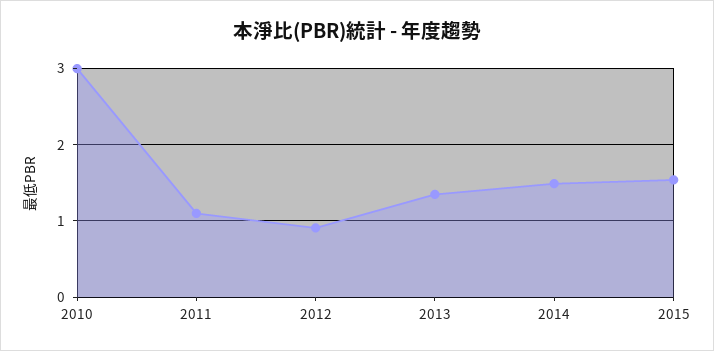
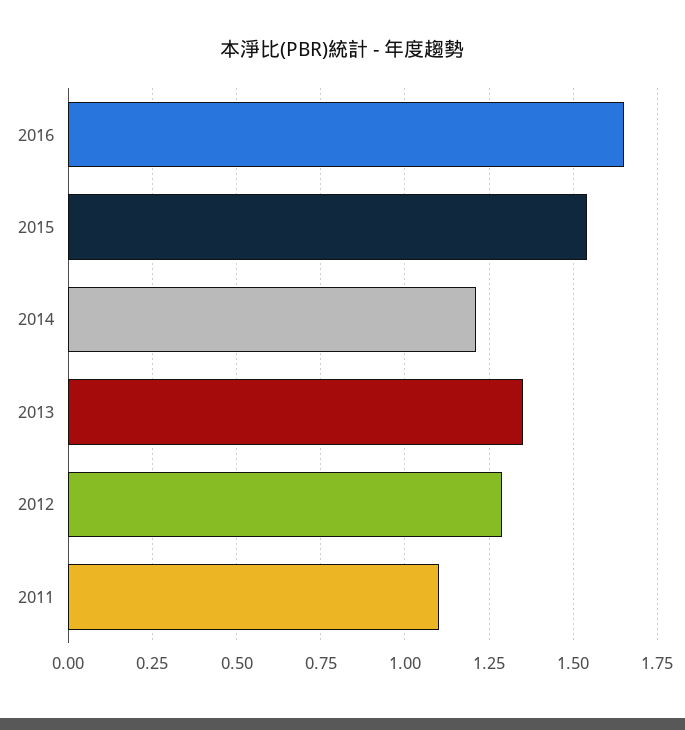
2010: 3 -> none
2012: 0.9 -> 1.3
2014: 1.5 -> 1.2
2016: none -> 1.65

